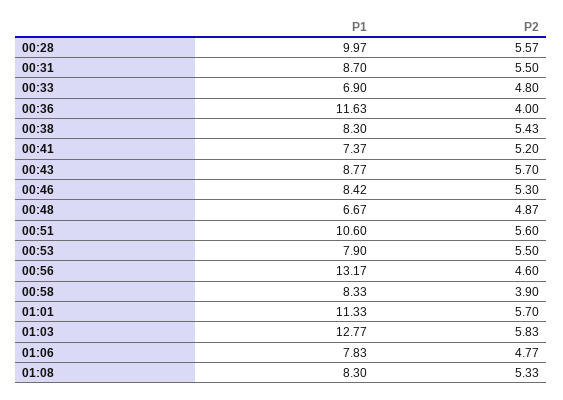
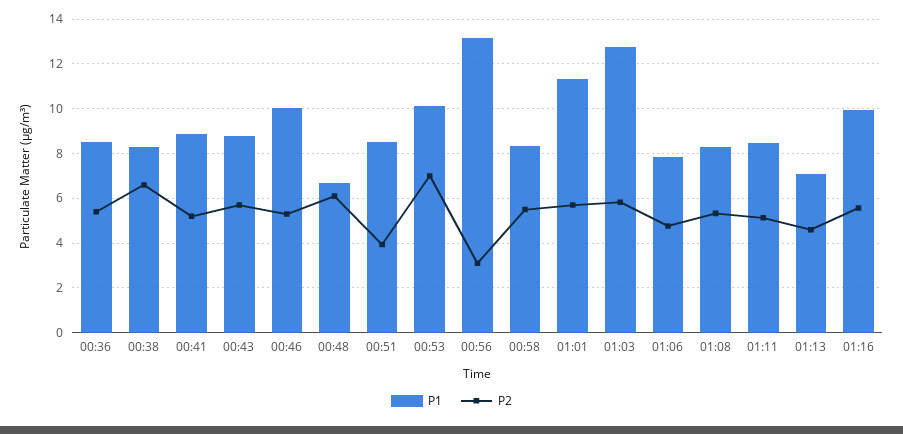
P1, 00:28: 9.97 -> none
P2, 00:28: 5.57 -> none
P1, 00:31: 8.7 -> none
P2, 00:31: 5.5 -> none
P1, 00:33: 6.9 -> none
P2, 00:33: 4.8 -> none
P1, 00:36: 11.63 -> 8.5
P2, 00:36: 4 -> 5.5
P2, 00:38: 5.43 -> 6.5
P1, 00:41: 7.37 -> 9
P1, 00:46: 8.42 -> 10
P2, 00:48: 4.87 -> 6
P1, 00:51: 10.6 -> 8.5
P2, 00:51: 5.6 -> 4
P1, 00:53: 7.9 -> 10
P2, 00:53: 5.5 -> 7
P2, 00:56: 4.6 -> 3
P2, 00:58: 3.9 -> 5.5
P1, 01:11: none -> 8.5
P2, 01:11: none -> 5
P1, 01:13: none -> 7
P2, 01:13: none -> 4.5
P1, 01:16: none -> 10
P2, 01:16: none -> 5.5

